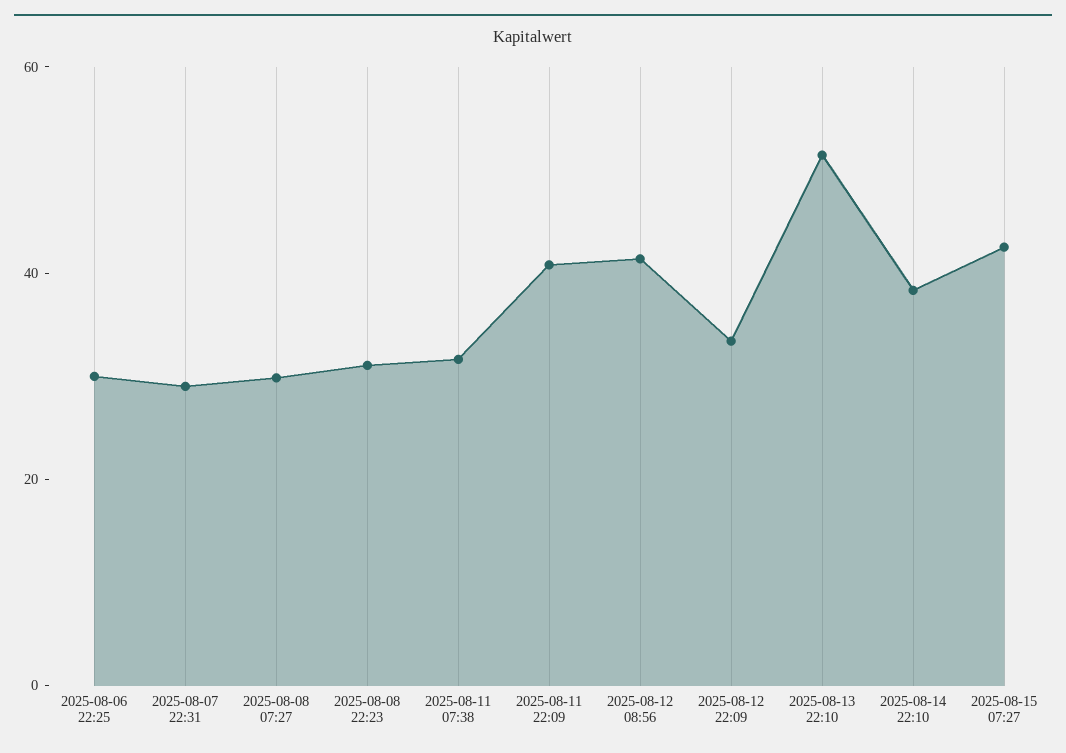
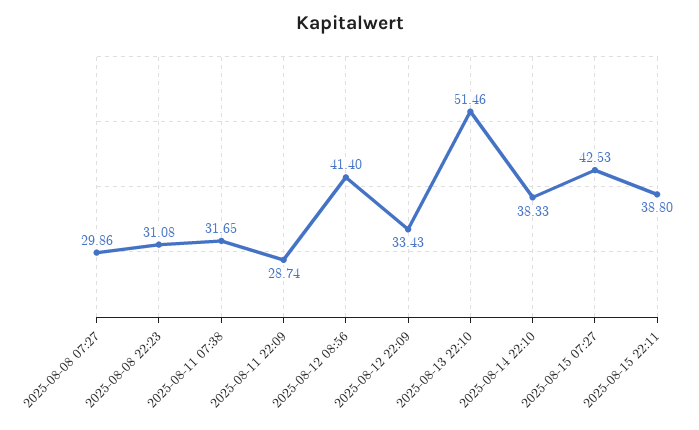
2025-08-06 22:25: 30 -> none
2025-08-07 22:31: 30 -> none
2025-08-11 22:09: 40 -> 28.74
2025-08-15 22:11: none -> 38.8

